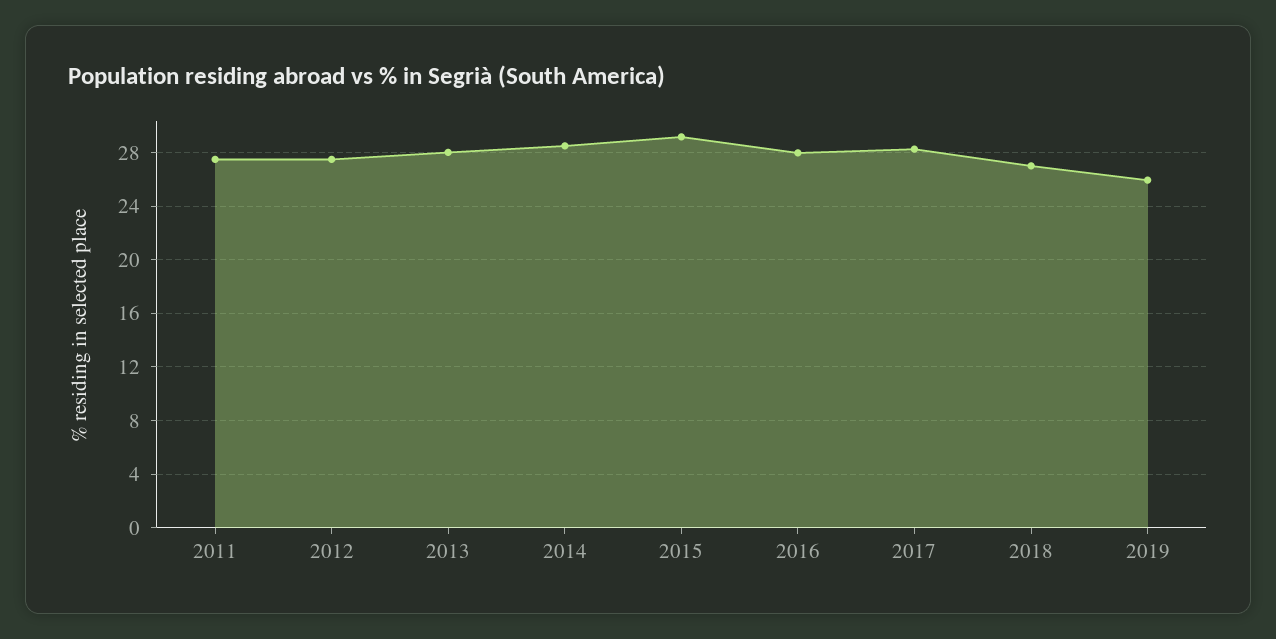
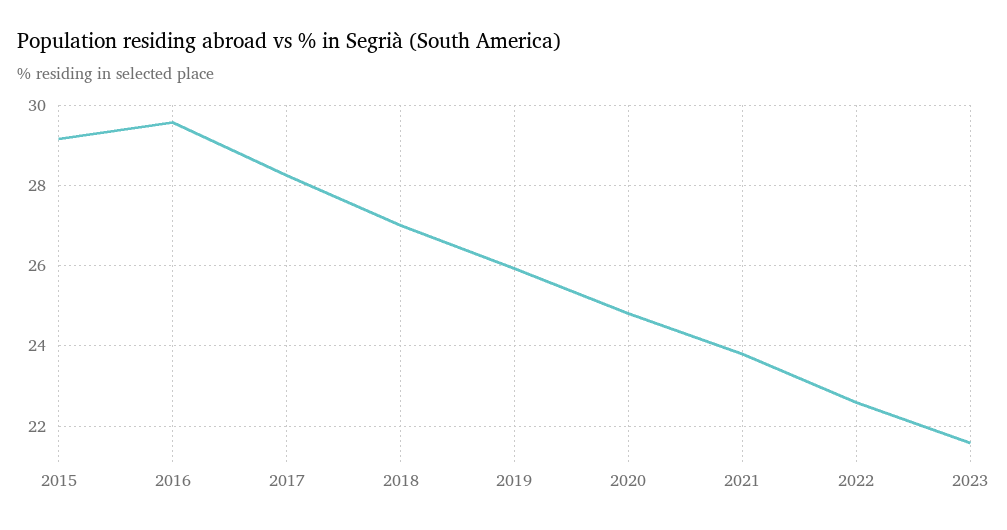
2011: 27.5 -> none
2012: 27.5 -> none
2013: 28 -> none
2014: 28.5 -> none
2016: 28 -> 29.6
2020: none -> 24.8
2021: none -> 23.8
2022: none -> 22.6
2023: none -> 21.6

